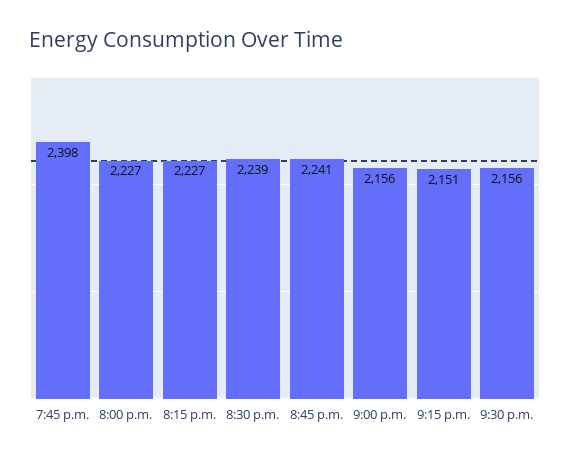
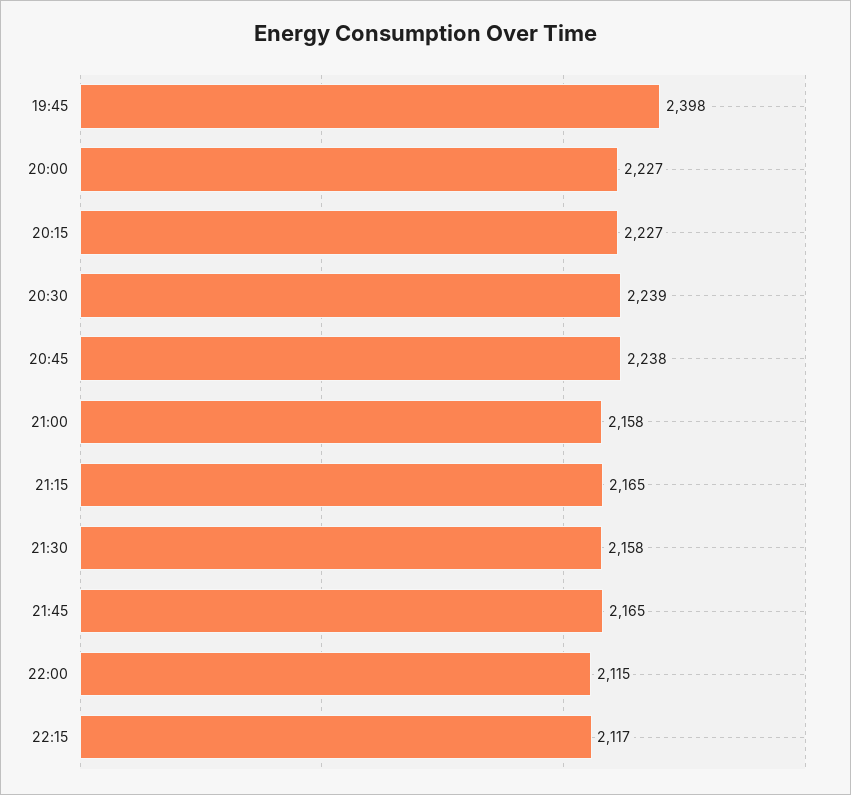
8:45 p.m.: 2241 -> 2238
9:00 p.m.: 2156 -> 2158
9:15 p.m.: 2151 -> 2165
9:30 p.m.: 2156 -> 2158
21:45: none -> 2165
22:00: none -> 2115
22:15: none -> 2117

